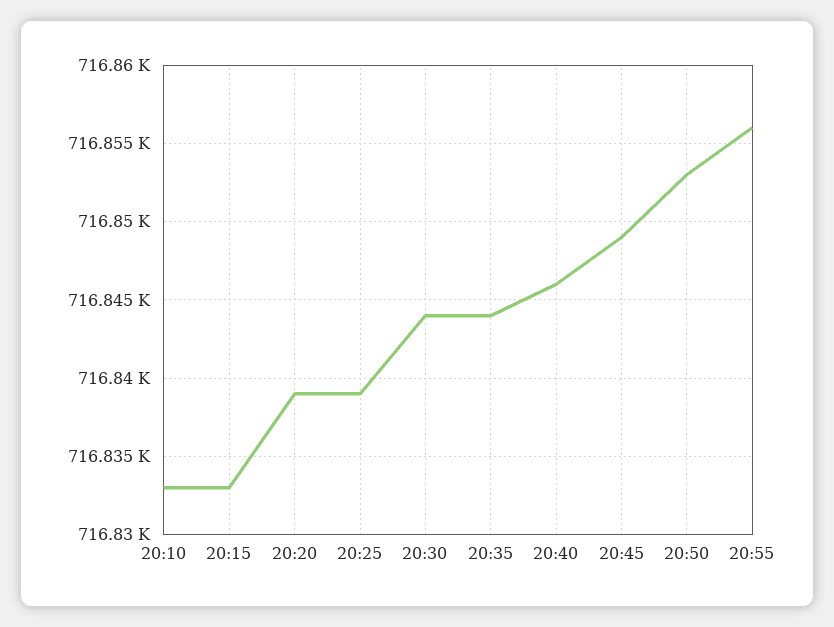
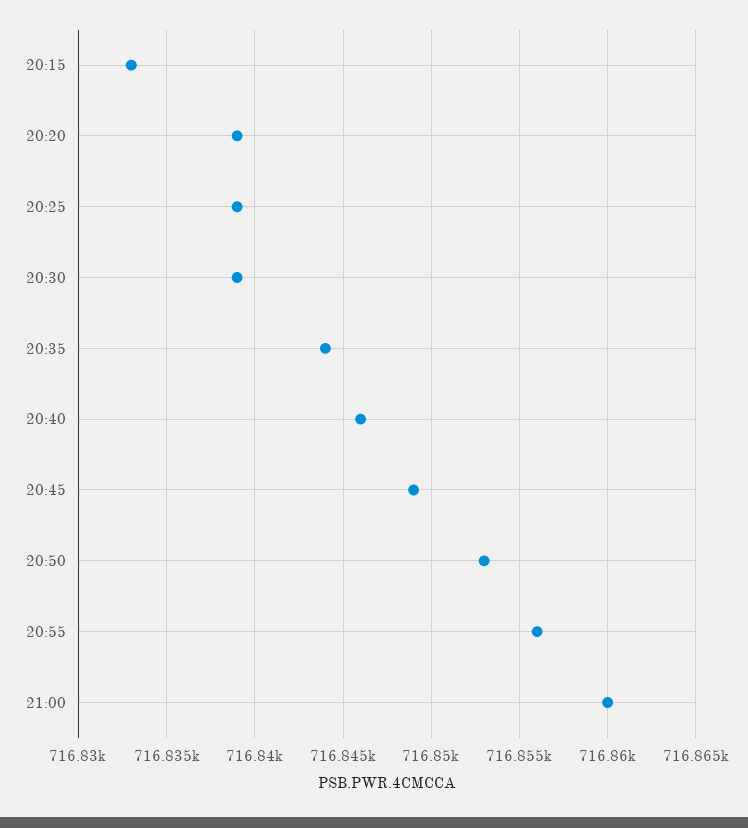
20:10: 716833 -> none
20:30: 716844 -> 716839
21:00: none -> 716860

